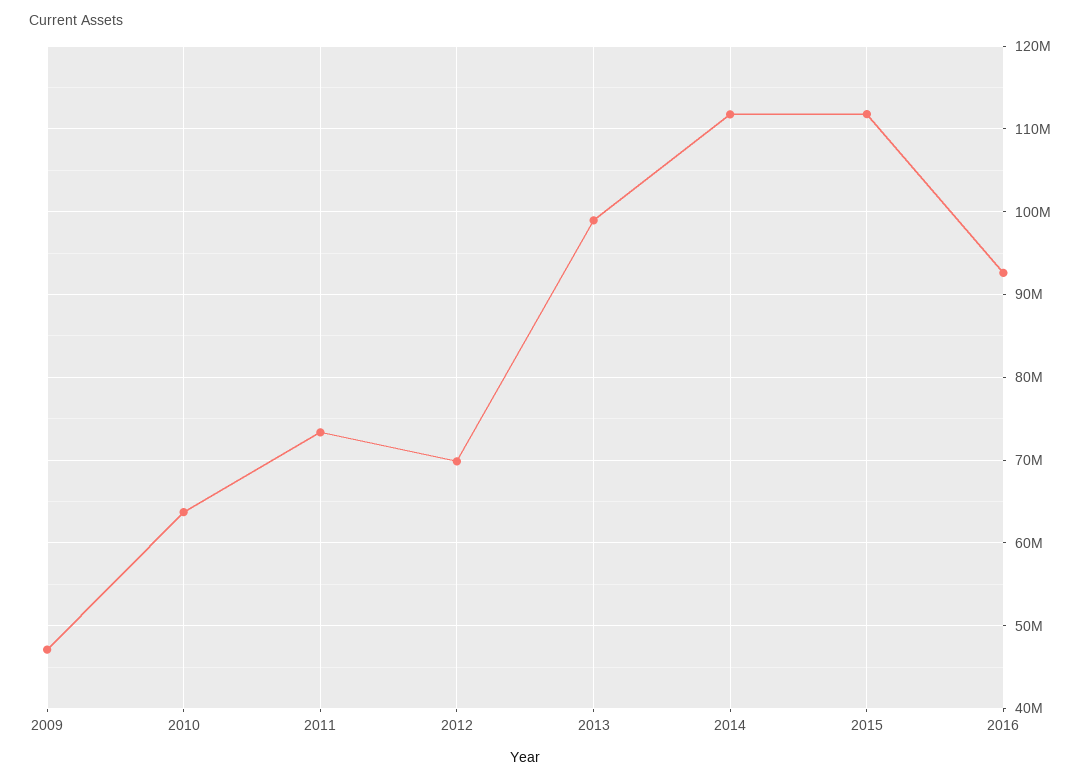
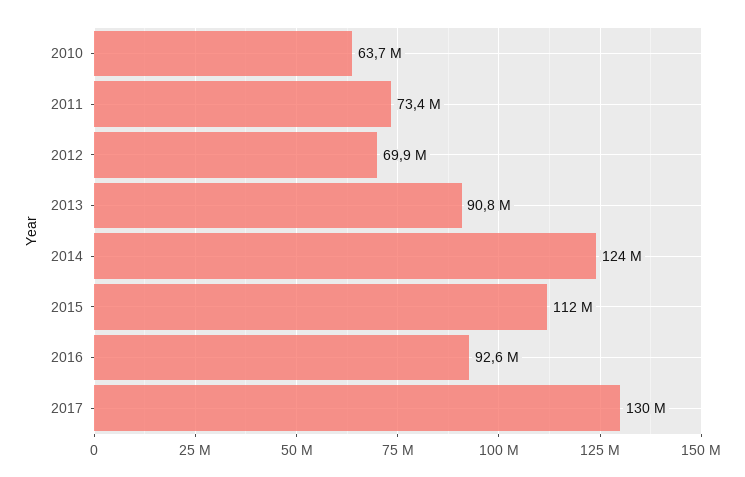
2009: 47000000 -> none
2013: 99000000 -> 90800000
2014: 112000000 -> 124000000
2017: none -> 130000000

